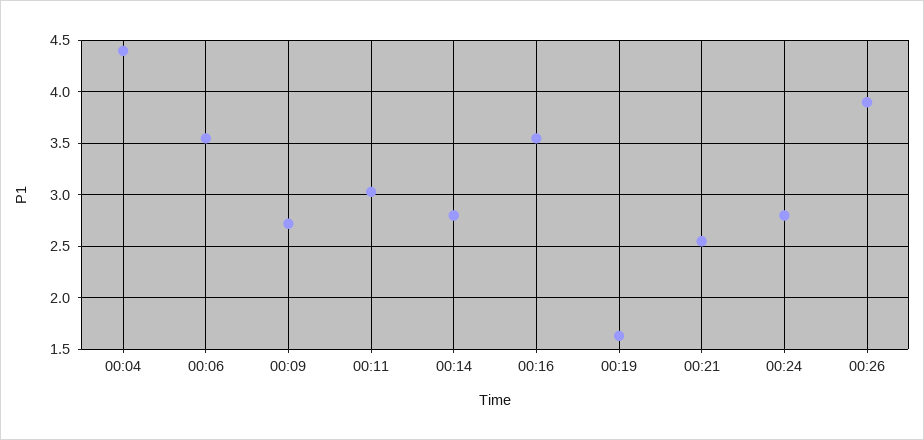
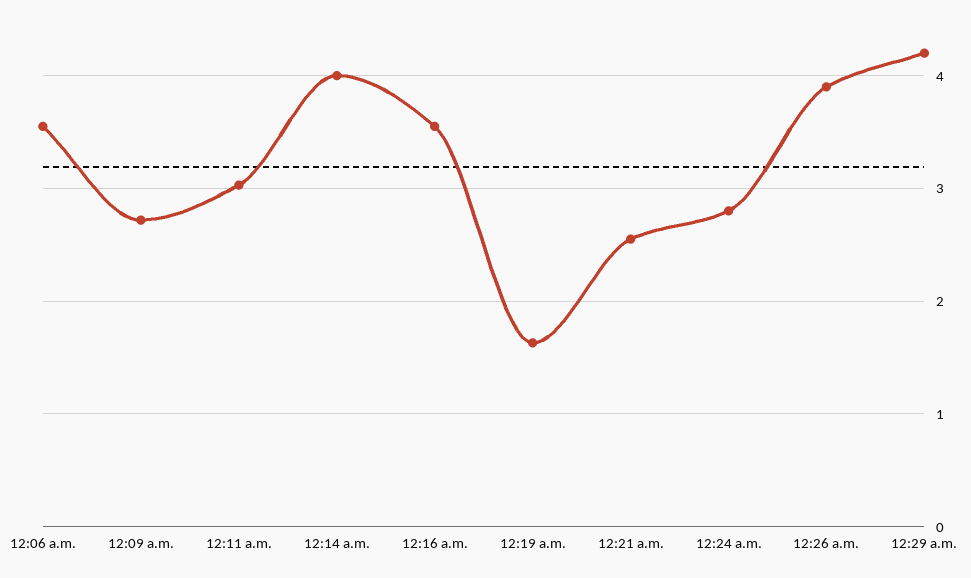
00:04: 4.4 -> none
00:14: 2.8 -> 4
12:29 a.m.: none -> 4.2

